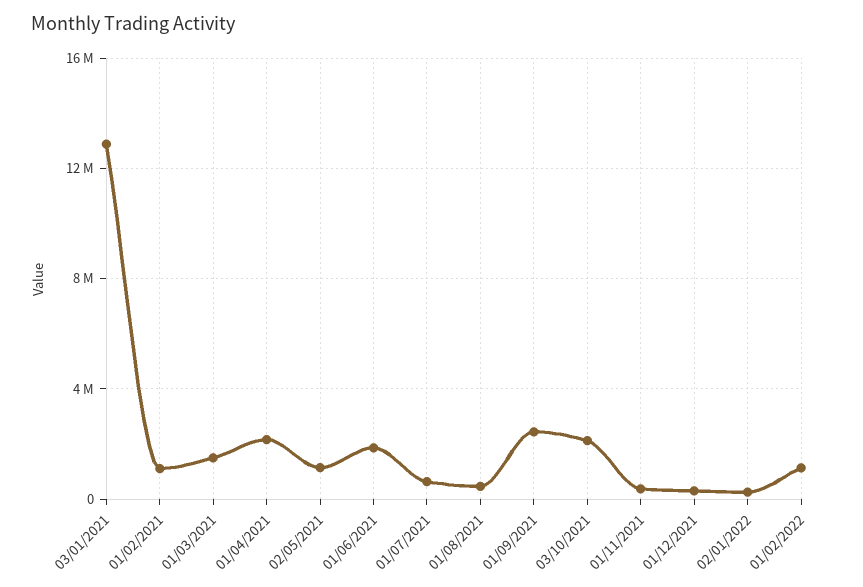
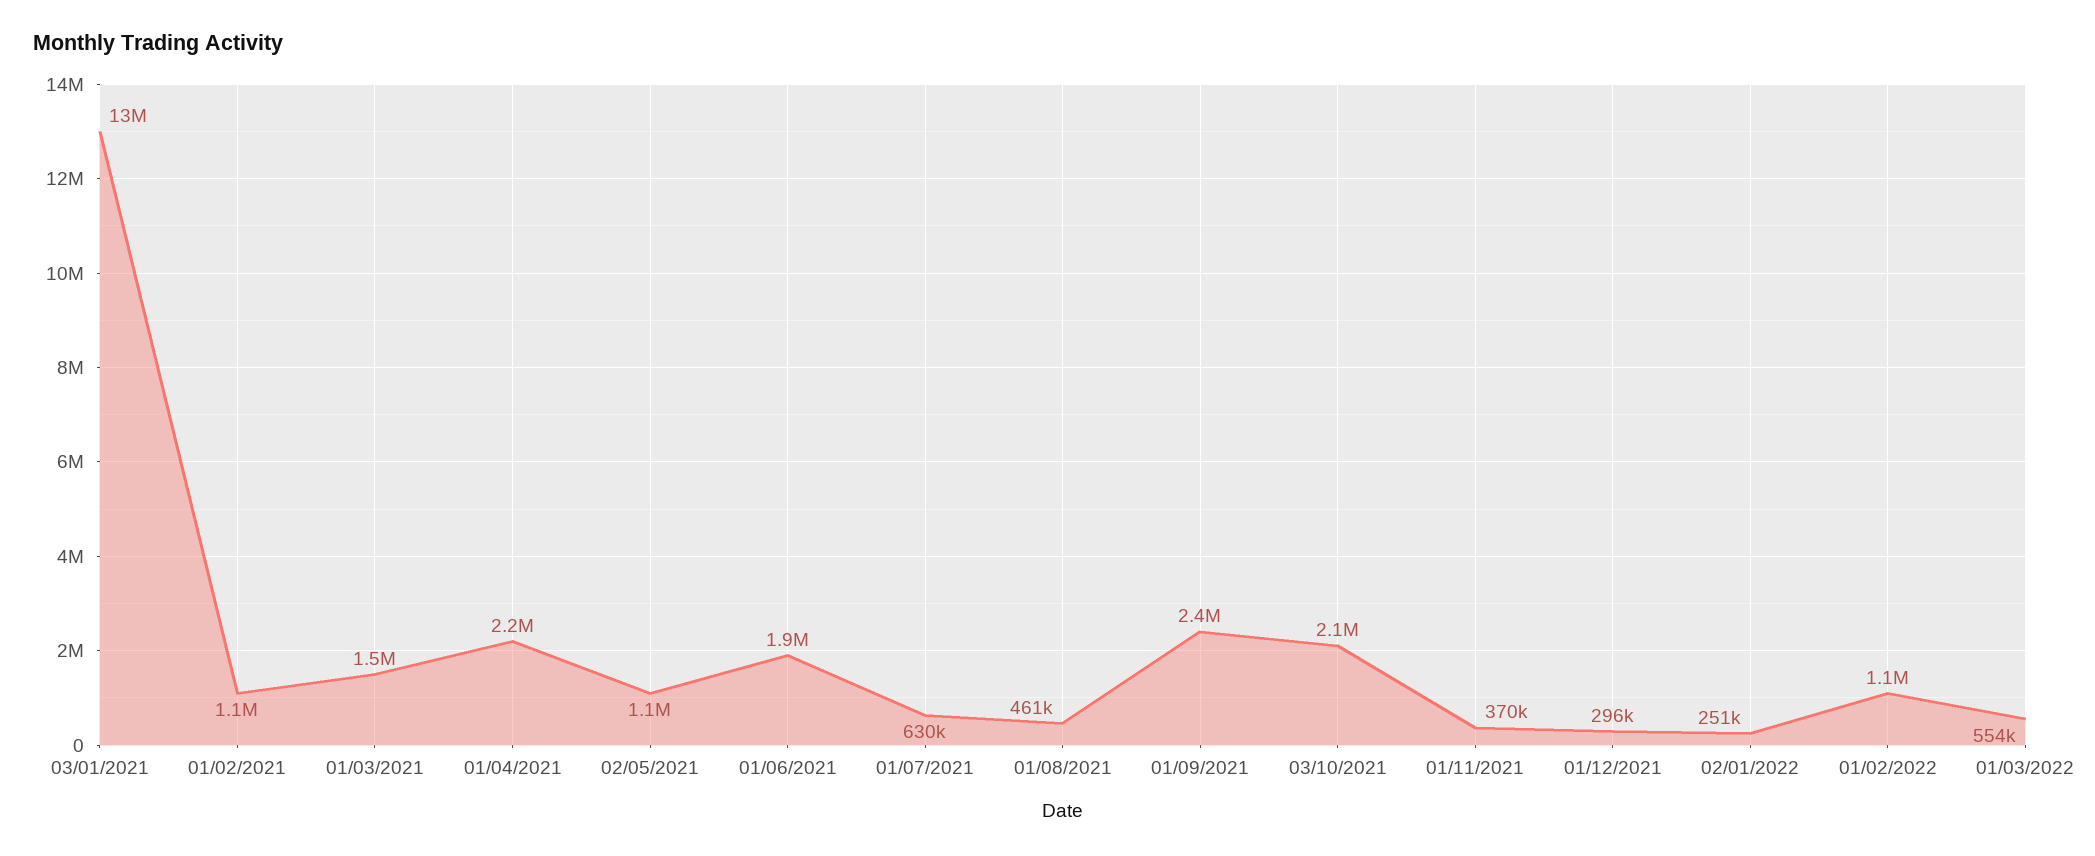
01/03/2022: none -> 554000

